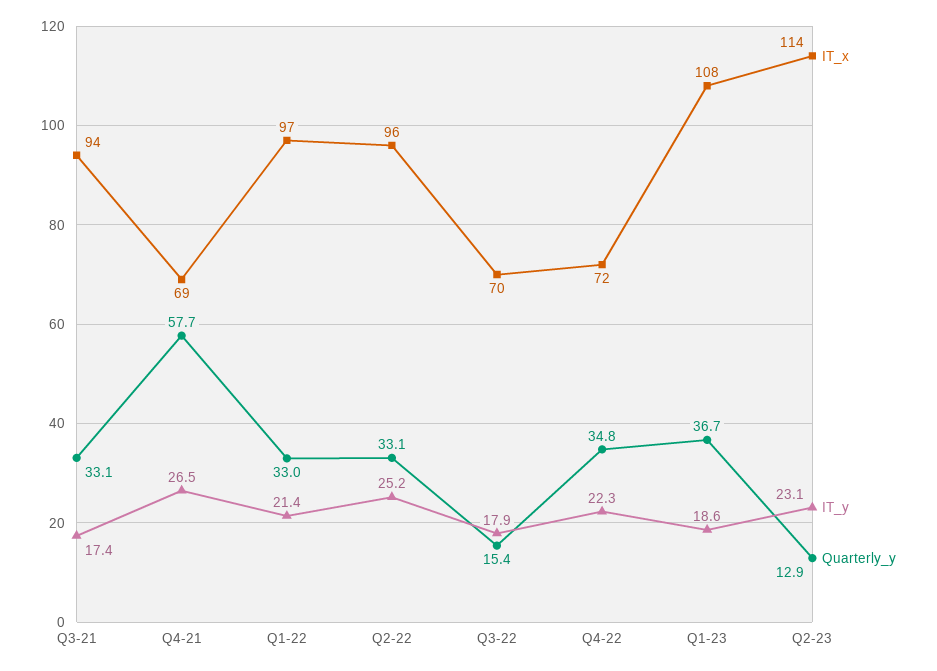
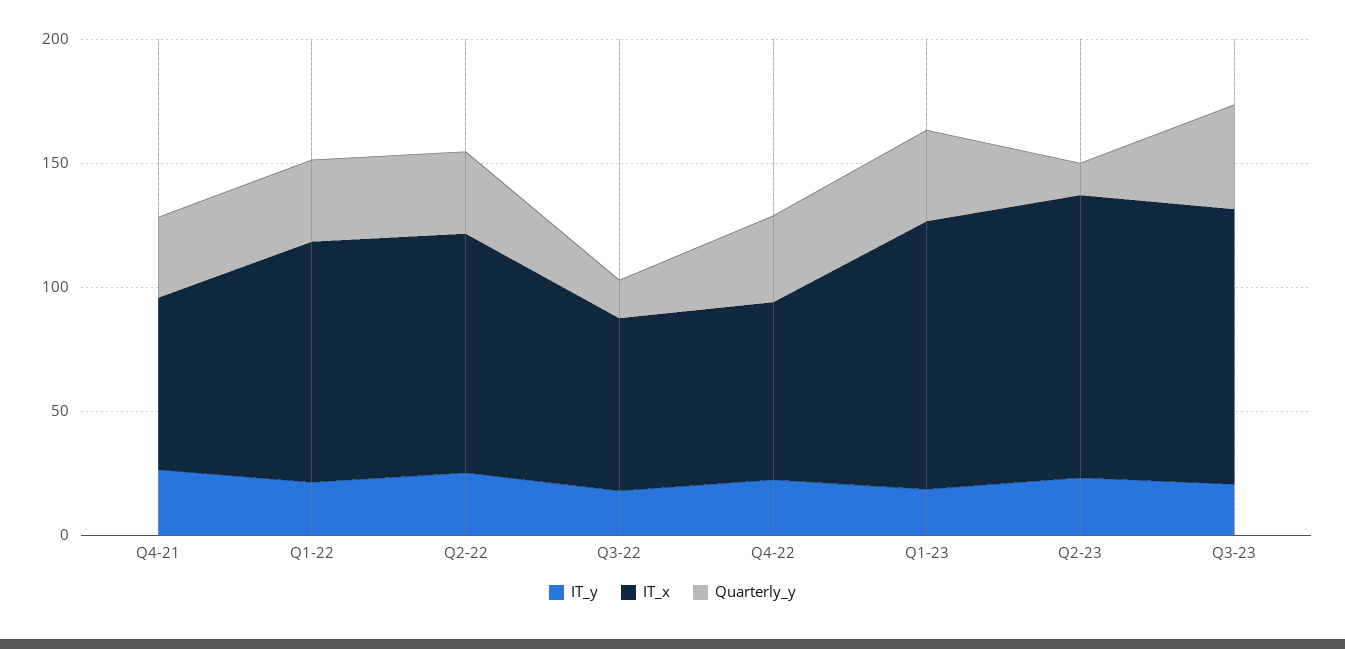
IT_x, Q3-21: 94 -> none
IT_y, Q3-21: 17.4 -> none
Quarterly_y, Q3-21: 33.1 -> none
Quarterly_y, Q4-21: 57.7 -> 30
IT_y, Q3-23: none -> 20
IT_x, Q3-23: none -> 110
Quarterly_y, Q3-23: none -> 40

